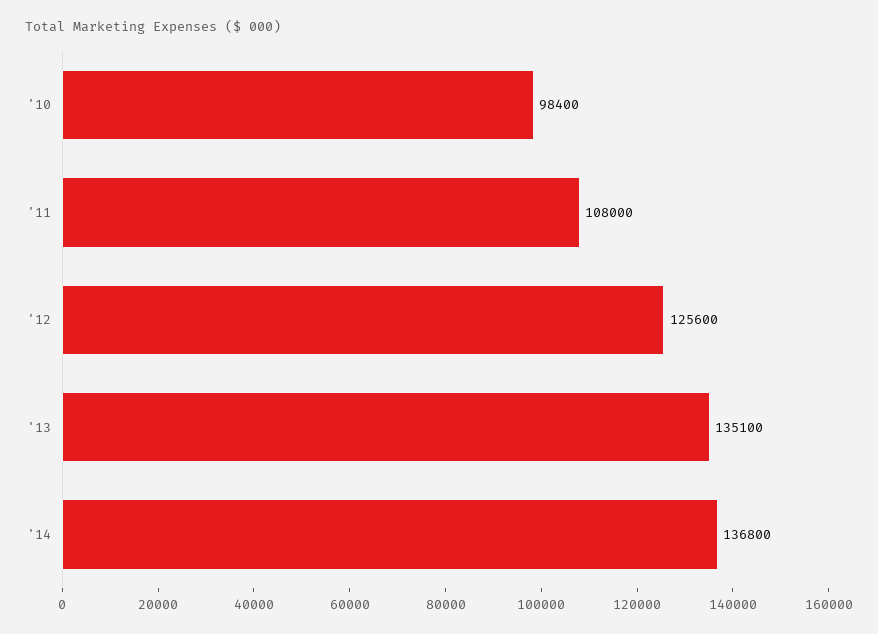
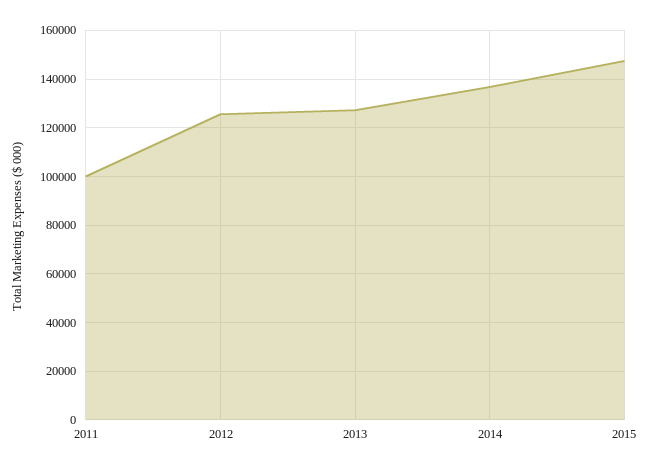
'10: 98400 -> none
'11: 108000 -> 100000
'13: 135100 -> 127500
2015: none -> 147500

